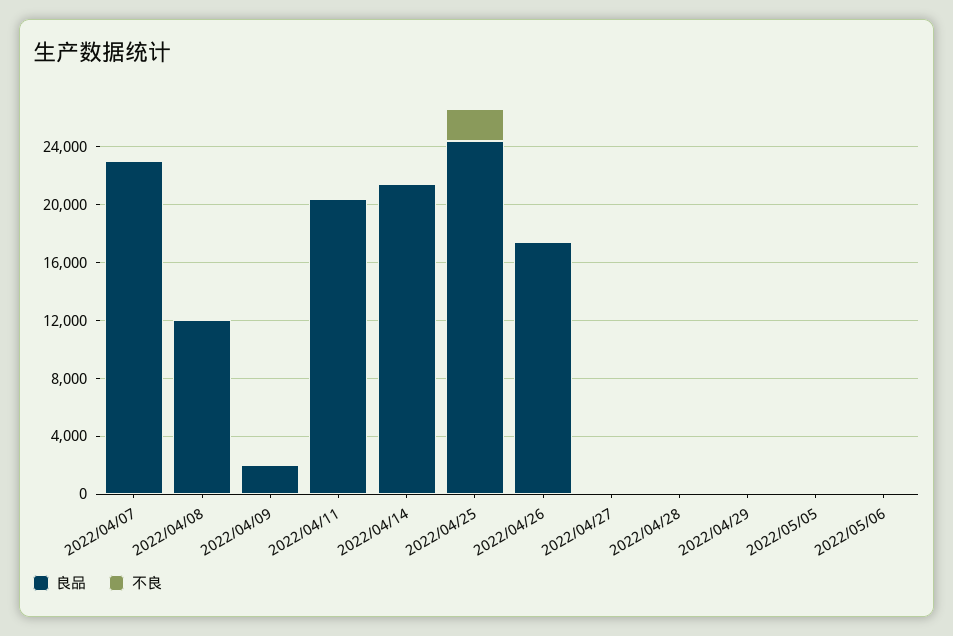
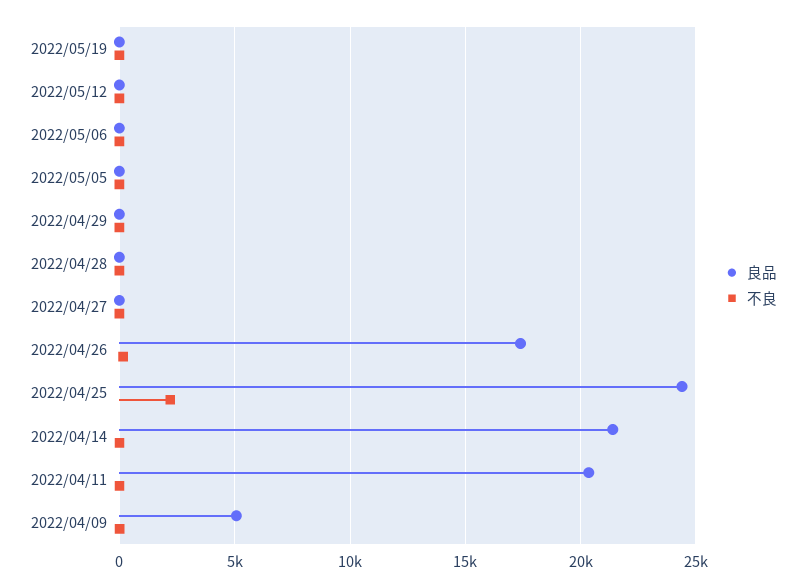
良品, 2022/04/07: 23000 -> none
不良, 2022/04/07: 0 -> none
良品, 2022/04/08: 12000 -> none
不良, 2022/04/08: 0 -> none
良品, 2022/04/09: 2000 -> 5000
良品, 2022/05/19: none -> 0
不良, 2022/05/19: none -> 0
良品, 2022/05/12: none -> 0
不良, 2022/05/12: none -> 0

